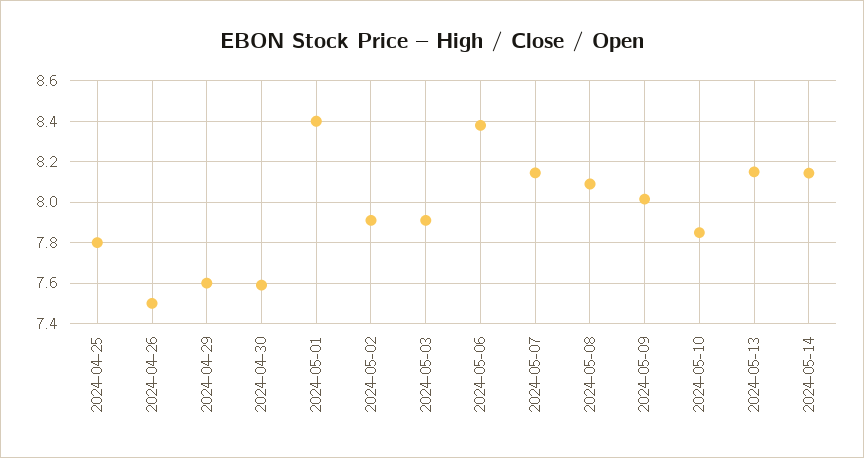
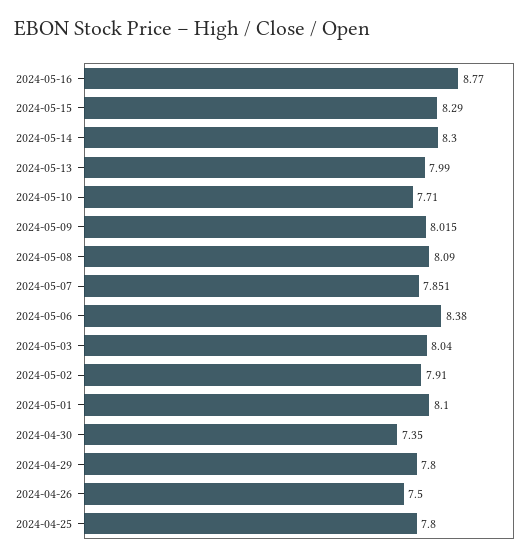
2024-04-29: 7.6 -> 7.8
2024-04-30: 7.6 -> 7.35
2024-05-01: 8.4 -> 8.1
2024-05-03: 7.9 -> 8.04
2024-05-07: 8.15 -> 7.851
2024-05-10: 7.85 -> 7.71
2024-05-13: 8.15 -> 7.99
2024-05-14: 8.15 -> 8.3
2024-05-16: none -> 8.77
2024-05-15: none -> 8.29

